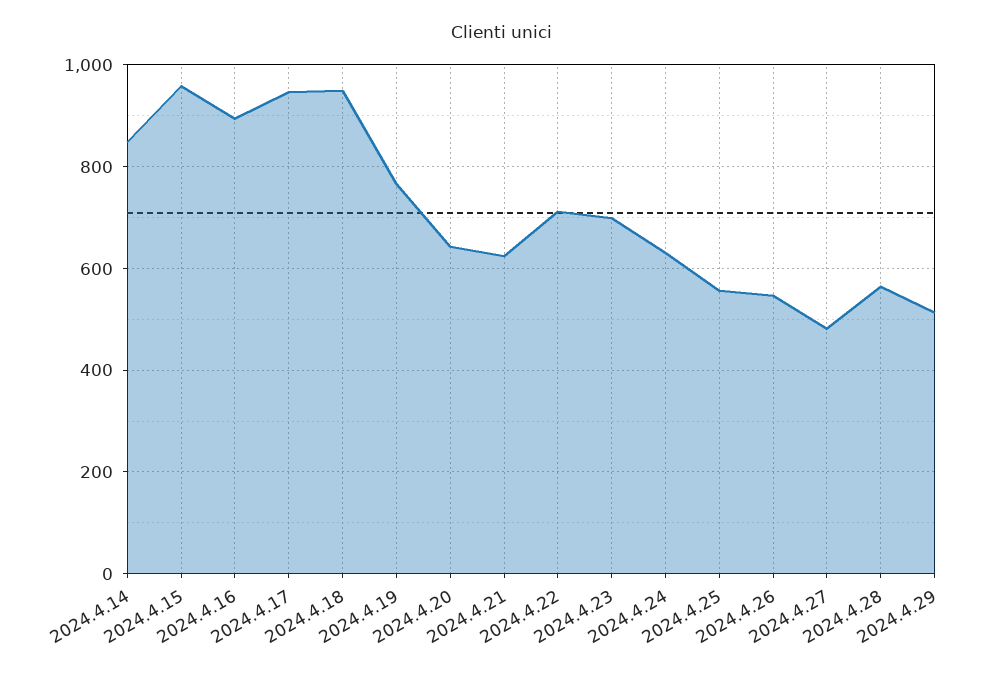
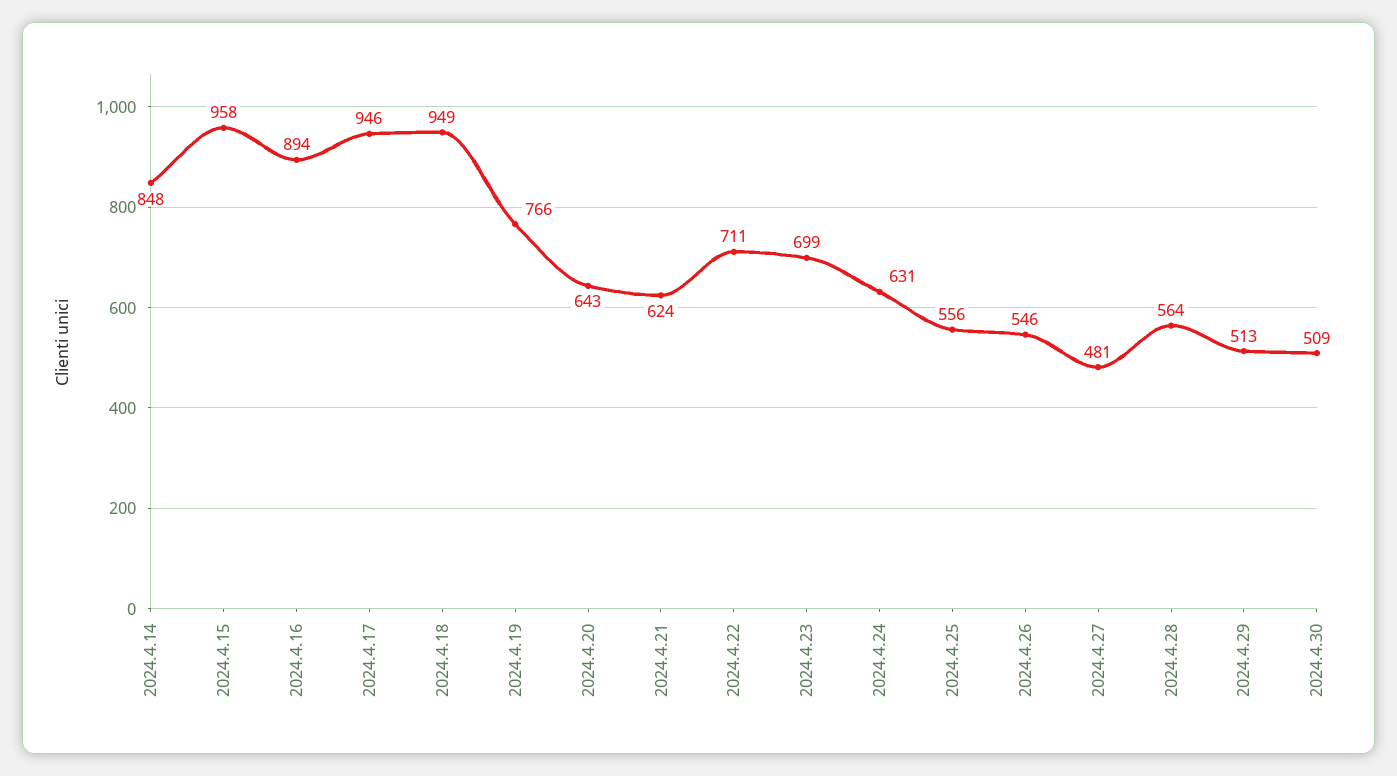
2024.4.30: none -> 509

